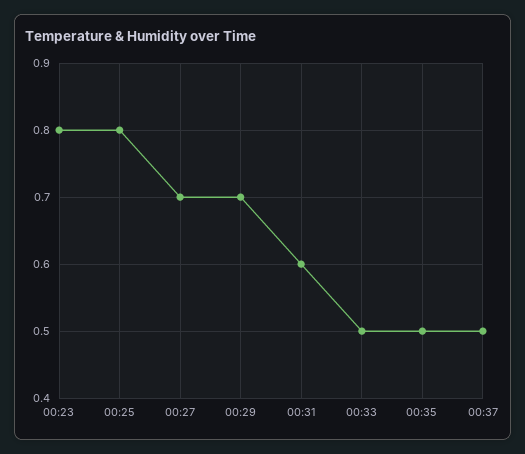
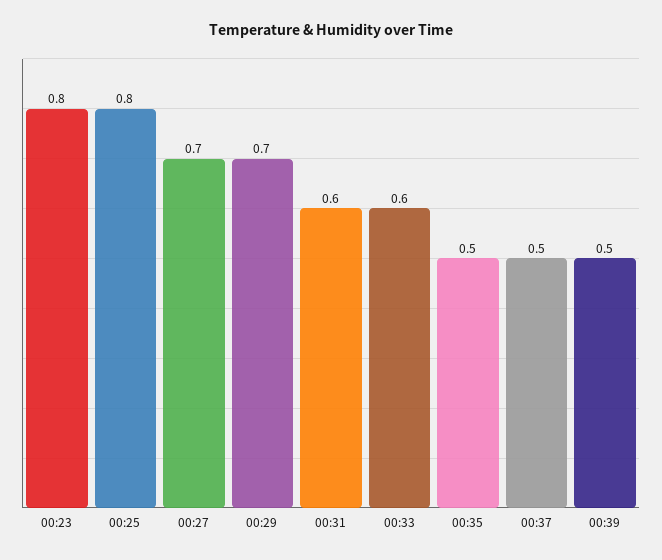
00:33: 0.5 -> 0.6
00:39: none -> 0.5

